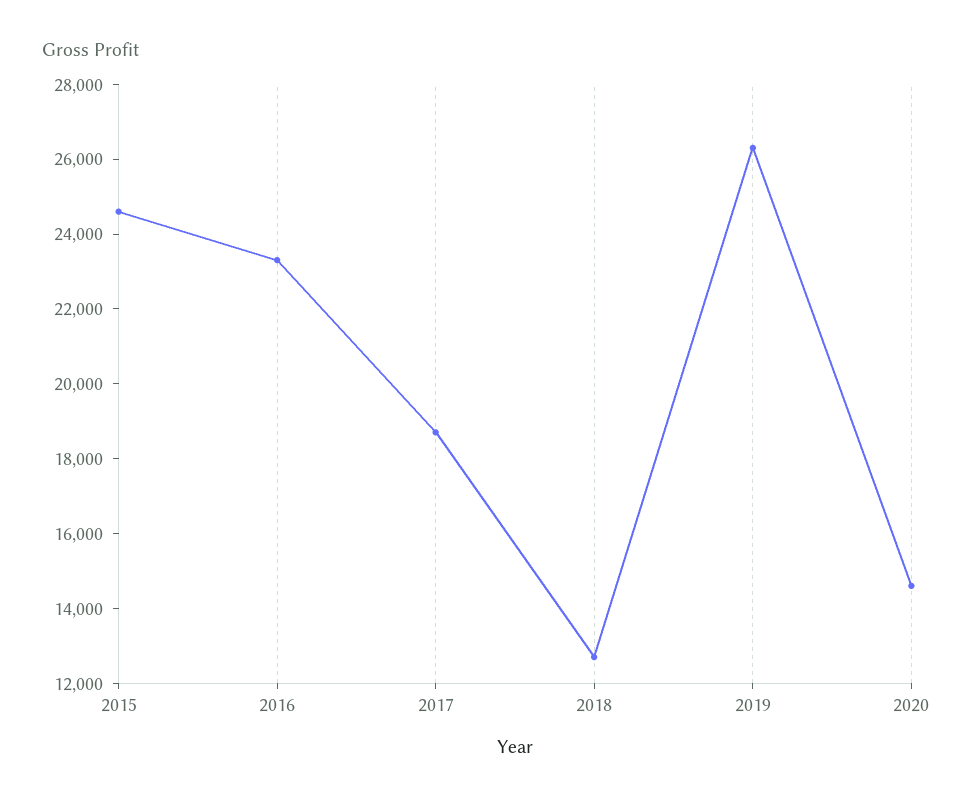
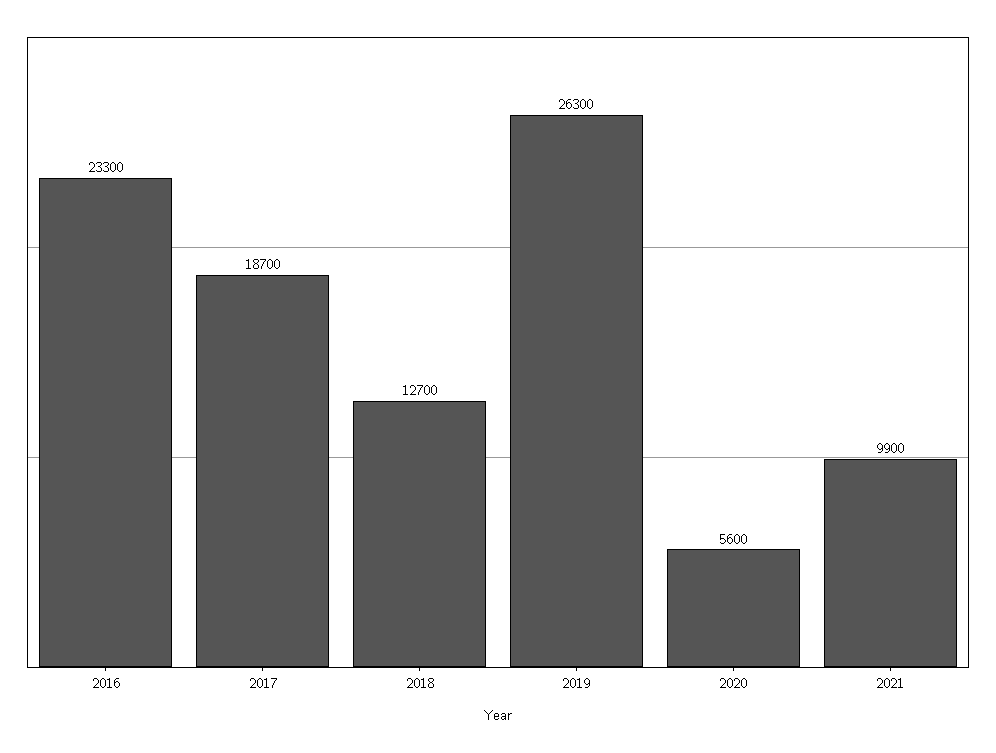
2015: 24500 -> none
2020: 14500 -> 5600
2021: none -> 9900

